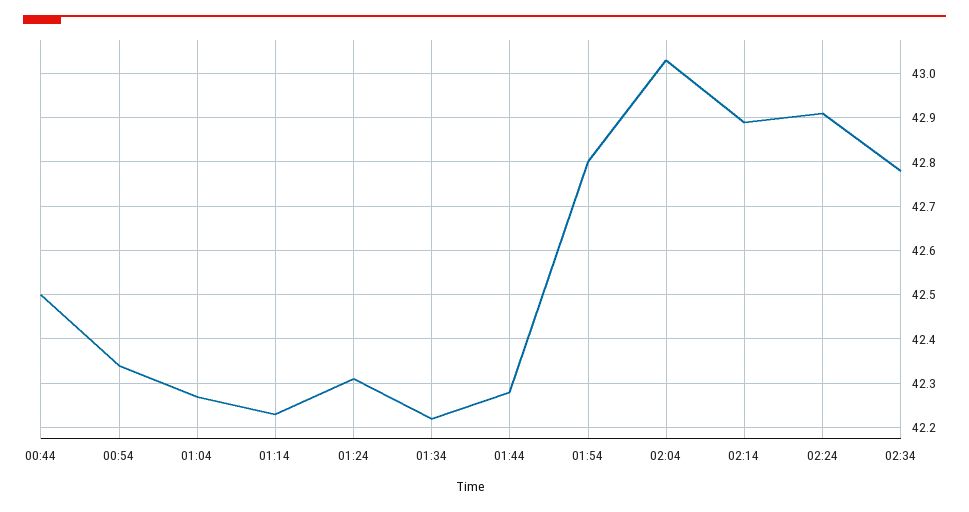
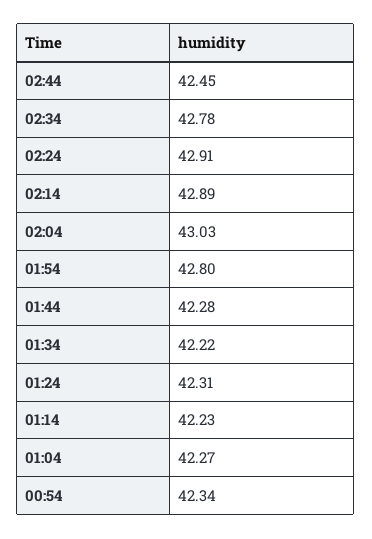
00:44: 42.5 -> none
02:44: none -> 42.45

